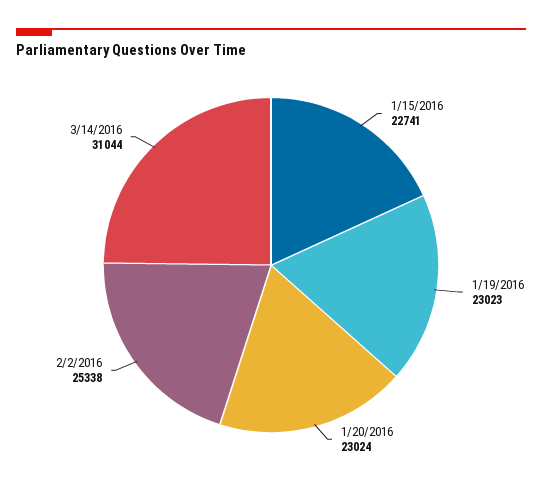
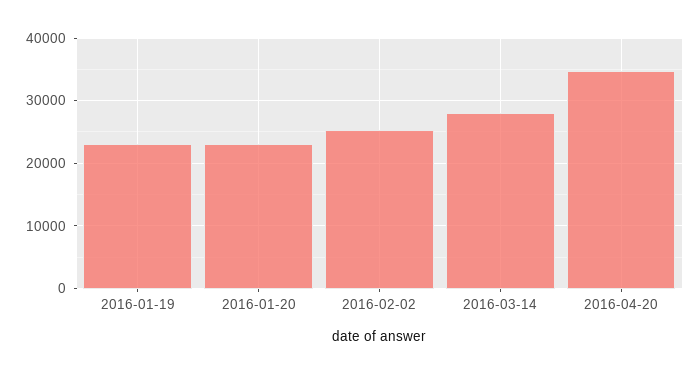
1/15/2016: 22741 -> none
3/14/2016: 31044 -> 28000
2016-04-20: none -> 35000

